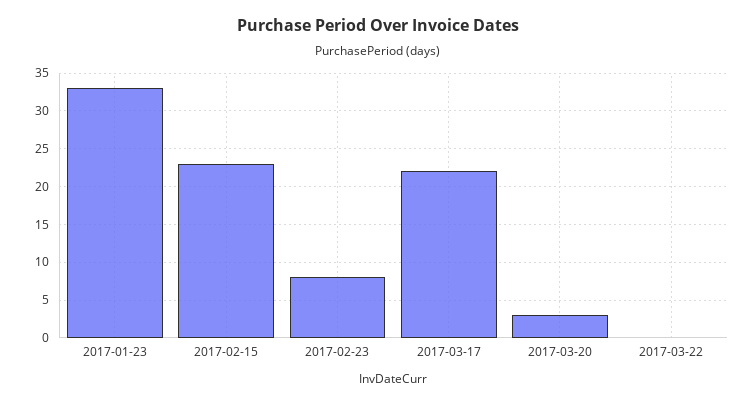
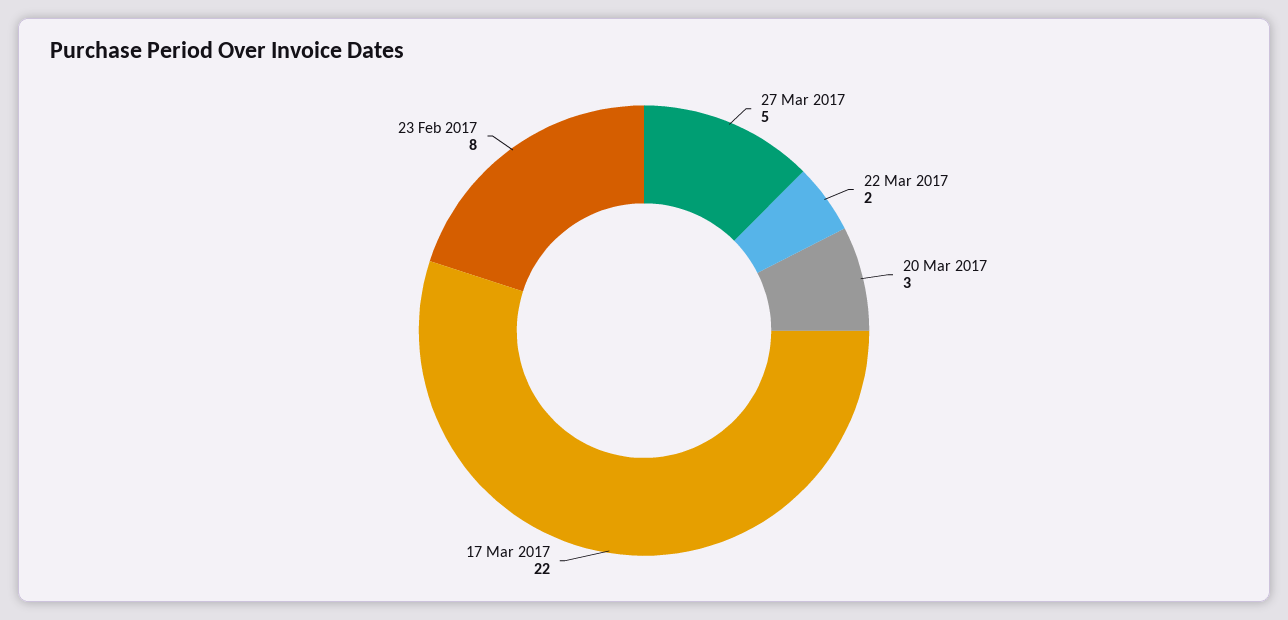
2017-01-23: 33 -> none
2017-02-15: 23 -> none
2017-03-22: 0 -> 2
27 Mar 2017: none -> 5

